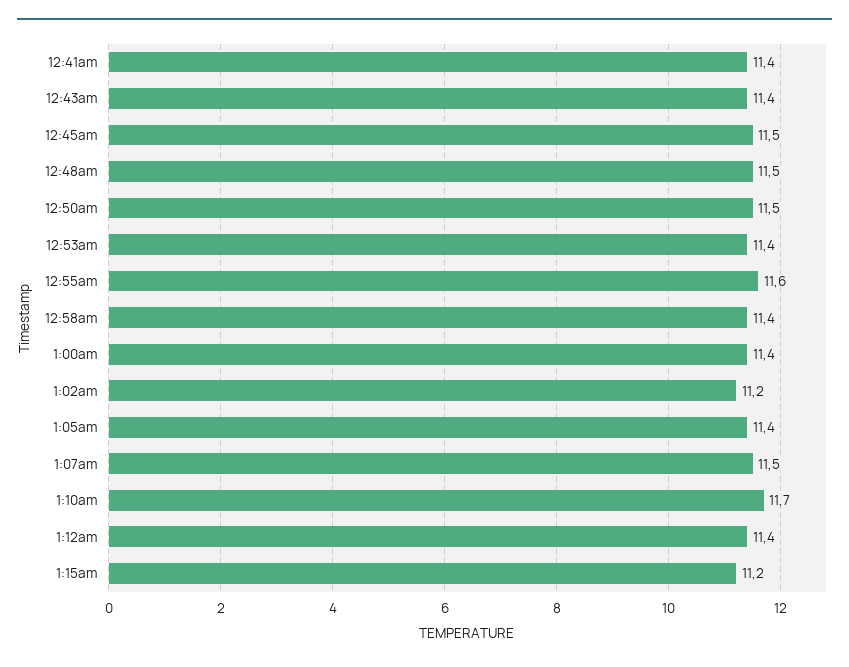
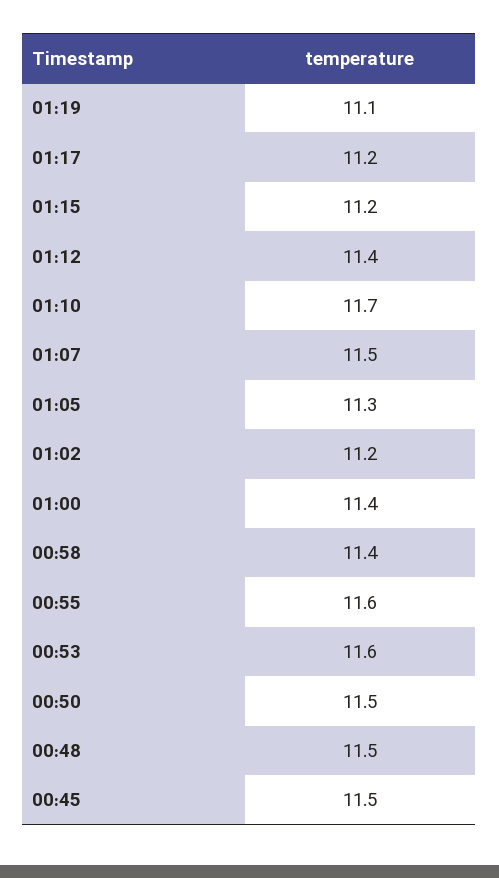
12:41am: 11.4 -> none
12:43am: 11.4 -> none
12:53am: 11.4 -> 11.6
1:05am: 11.4 -> 11.3
01:19: none -> 11.1
01:17: none -> 11.2

